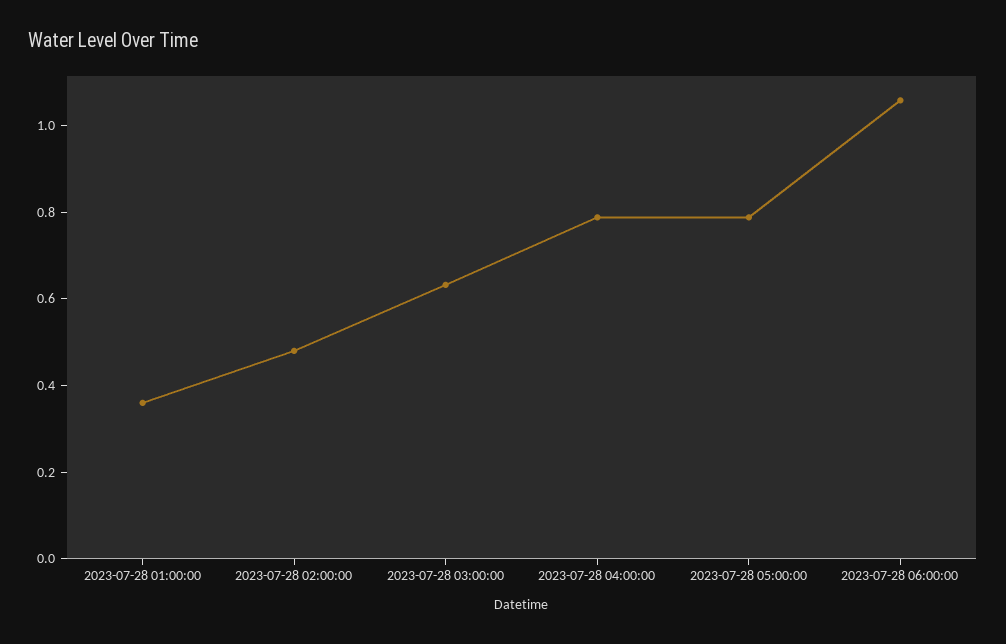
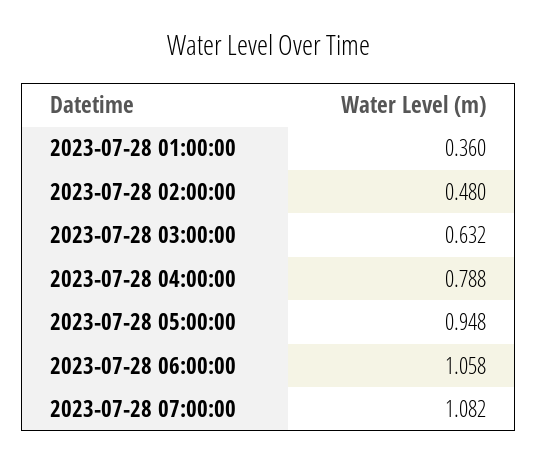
2023-07-28 05:00:00: 0.8 -> 0.948
2023-07-28 07:00:00: none -> 1.082

